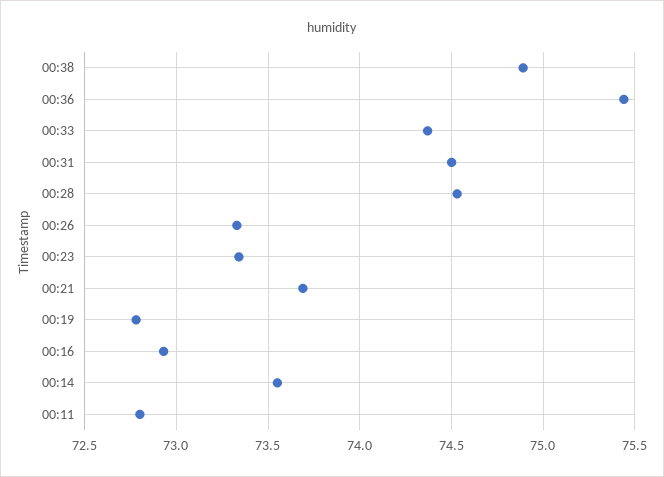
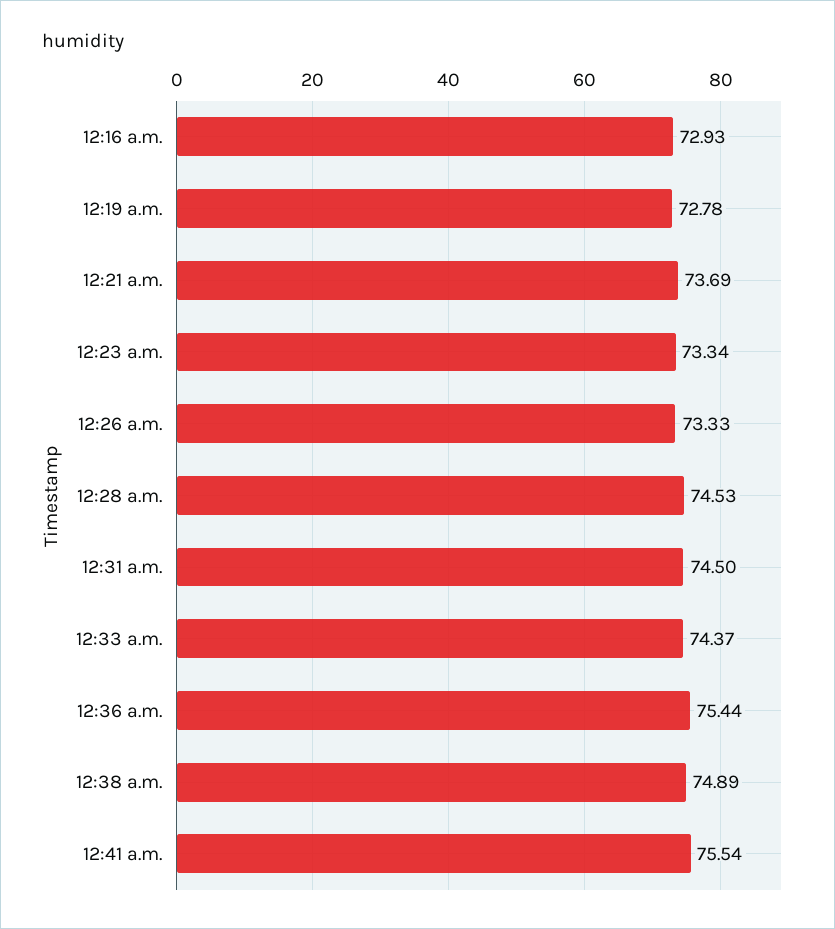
00:14: 73.55 -> none
00:11: 72.8 -> none
12:41 a.m.: none -> 75.54

